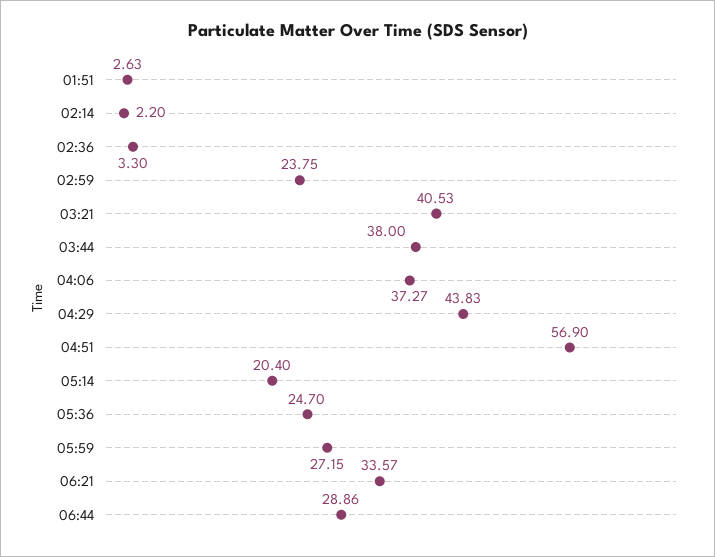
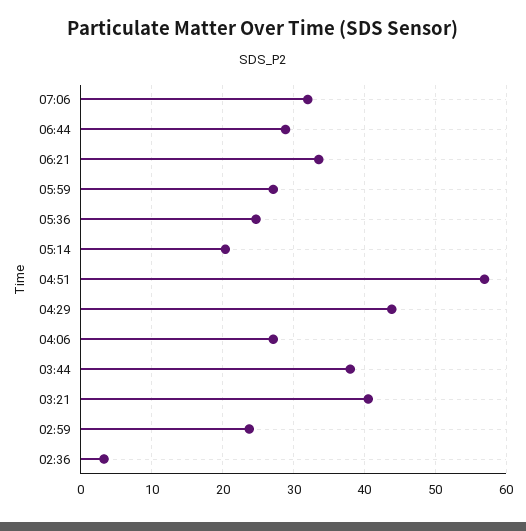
01:51: 2.63 -> none
02:14: 2.2 -> none
04:06: 37.27 -> 27
07:06: none -> 32

